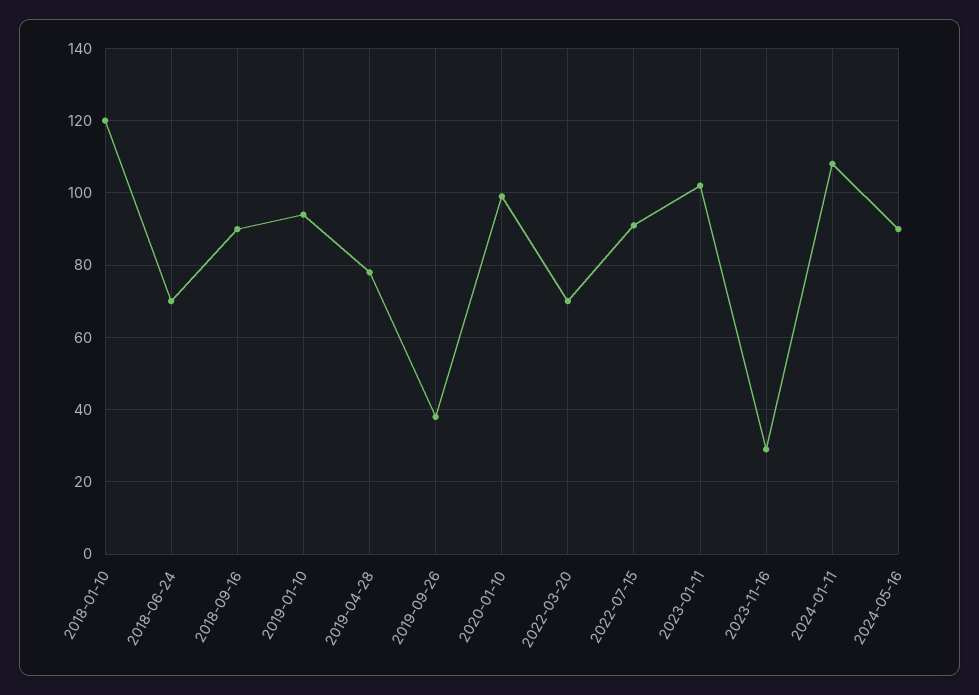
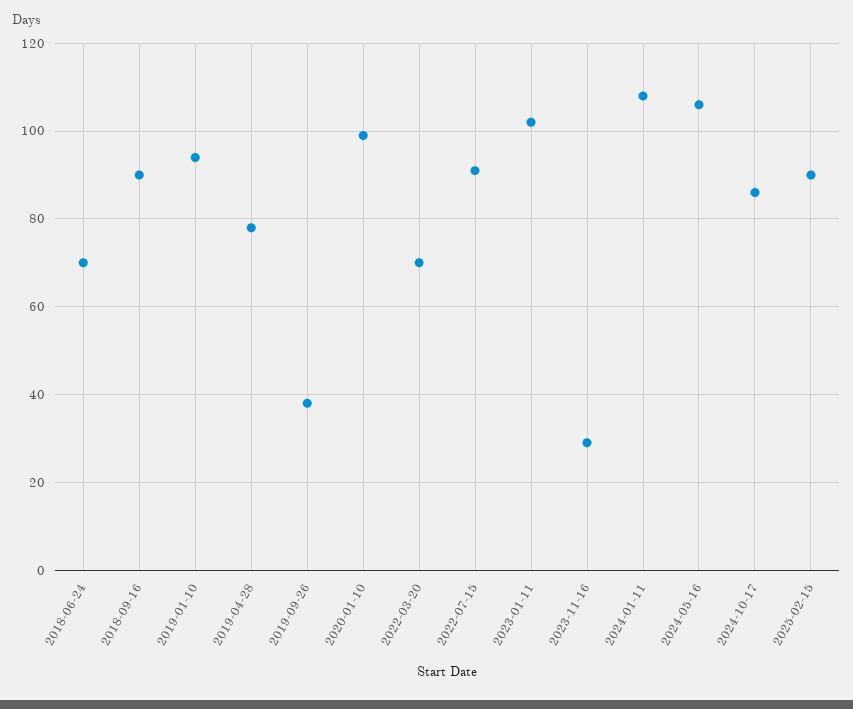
2018-01-10: 120 -> none
2024-05-16: 90 -> 105
2024-10-17: none -> 85
2025-02-15: none -> 90

